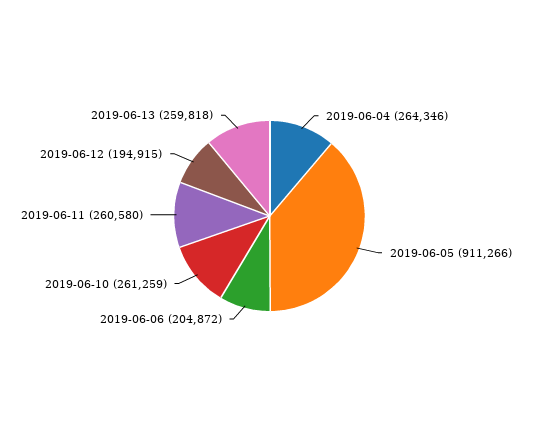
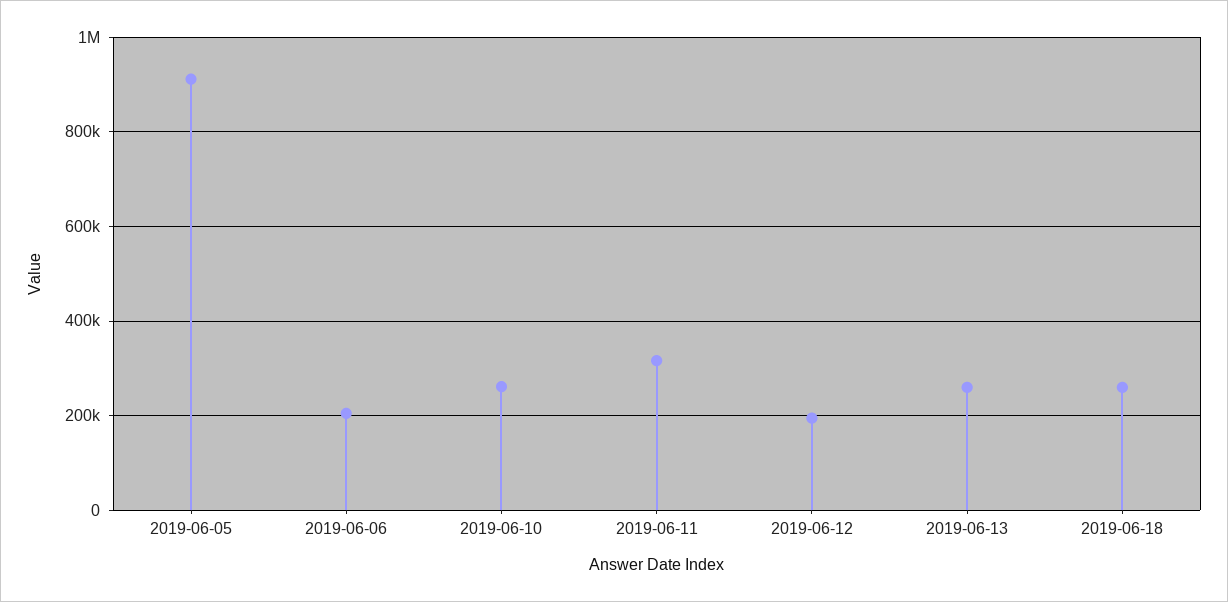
2019-06-04: 264346 -> none
2019-06-11: 260580 -> 320000
2019-06-18: none -> 260000

